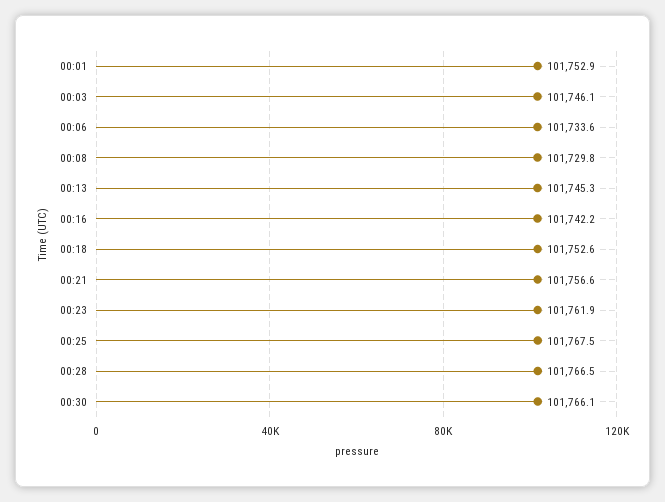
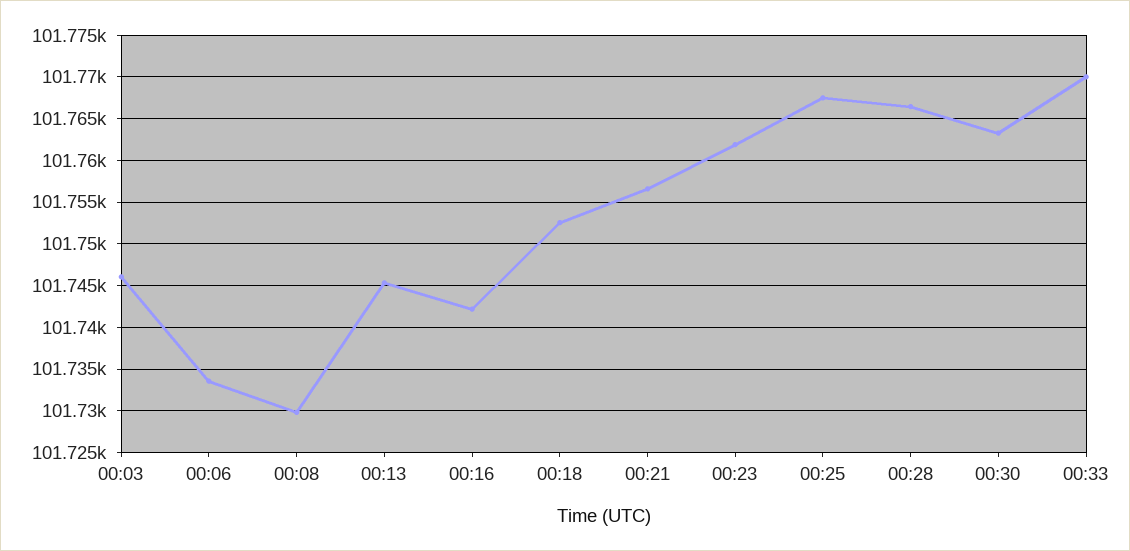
00:01: 101752.9 -> none
00:30: 101766.1 -> 101763
00:33: none -> 101770

